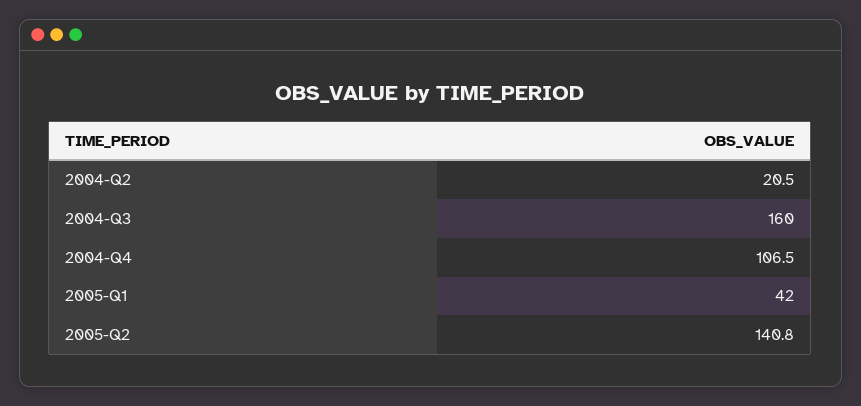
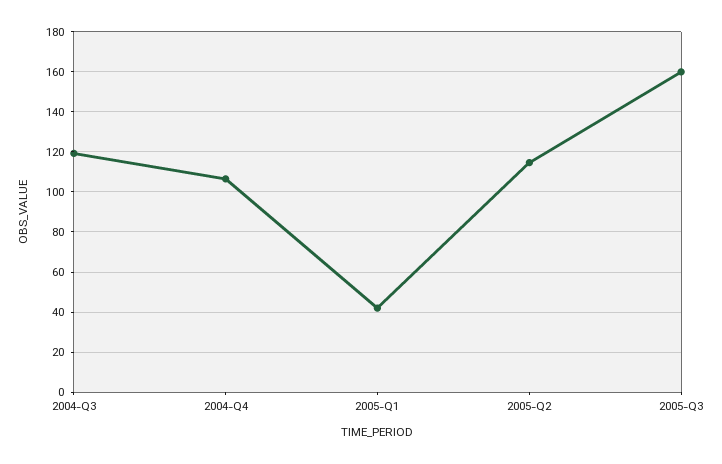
2004-Q2: 20.5 -> none
2004-Q3: 160 -> 120
2005-Q2: 140.8 -> 115
2005-Q3: none -> 160

